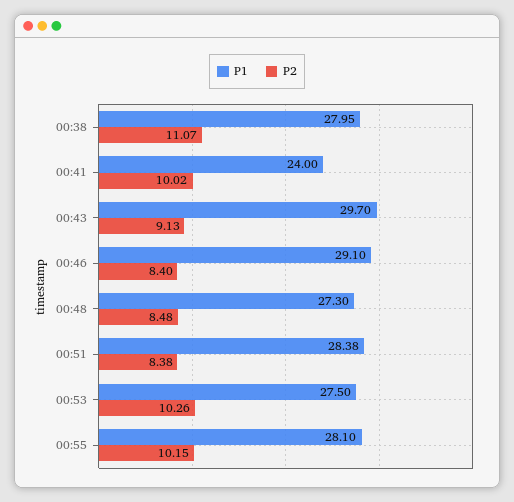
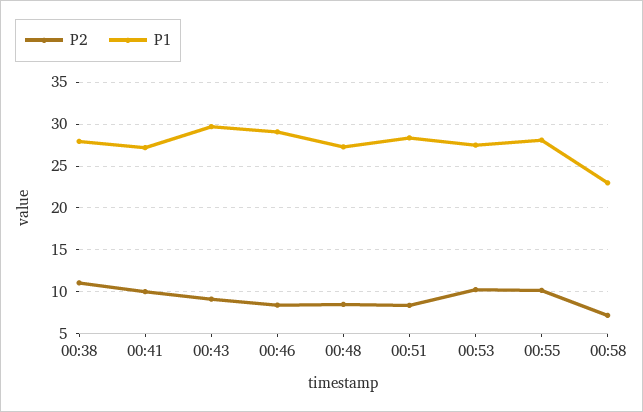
P1, 00:41: 24 -> 27
P2, 00:58: none -> 7
P1, 00:58: none -> 23

